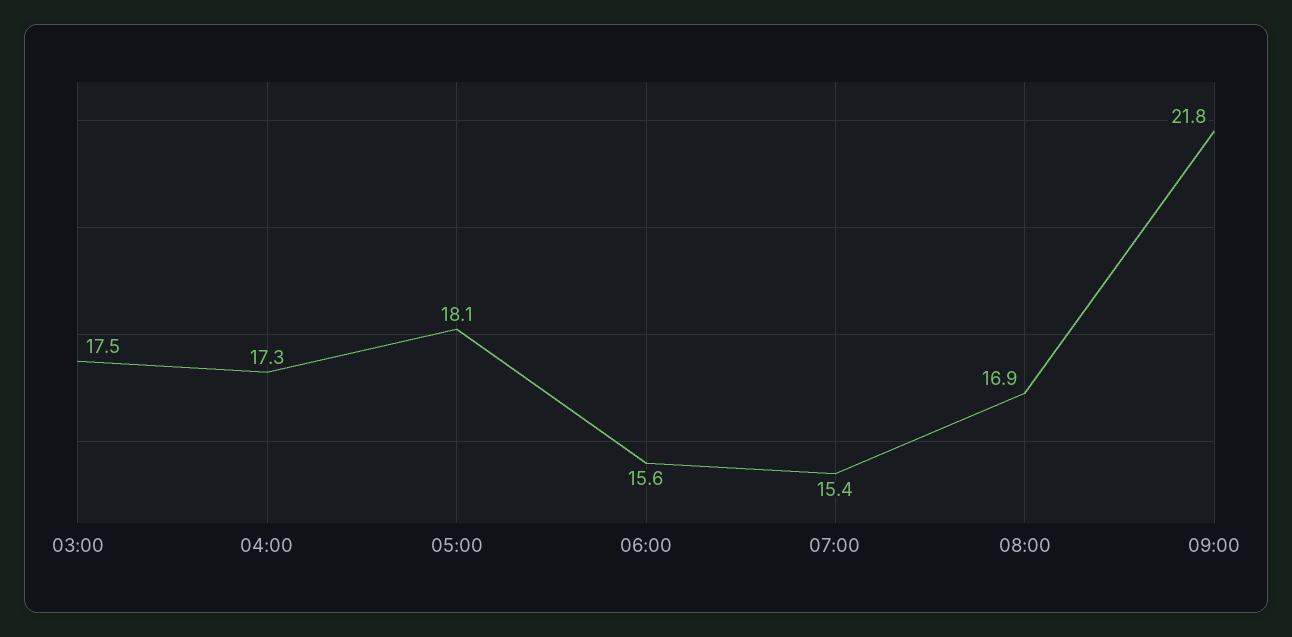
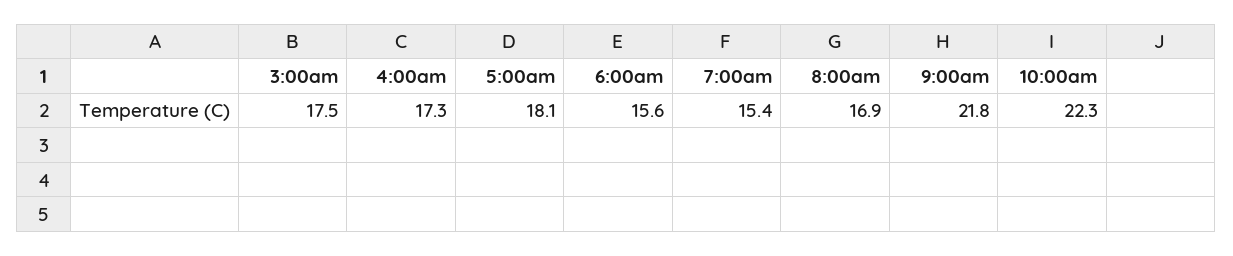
10:00am: none -> 22.3

